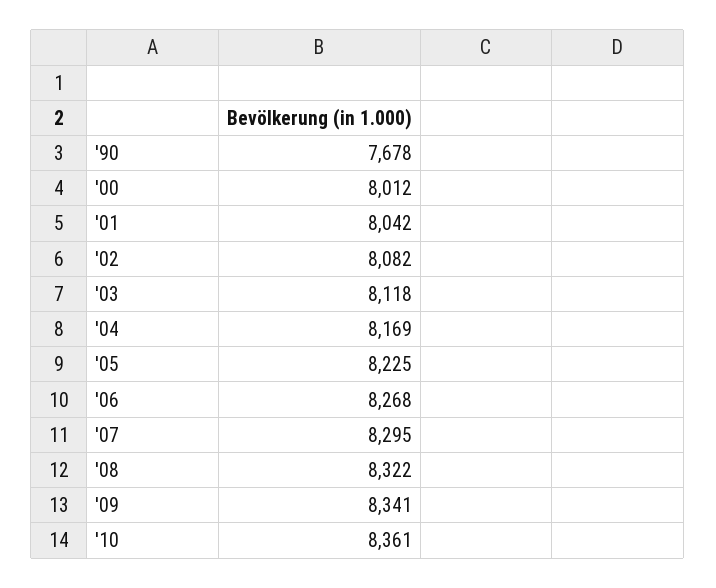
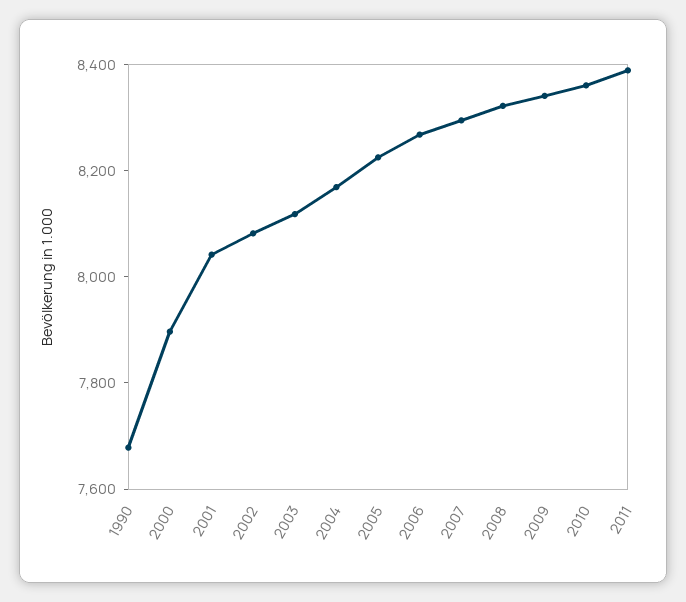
'00: 8012 -> 7900
2011: none -> 8400

